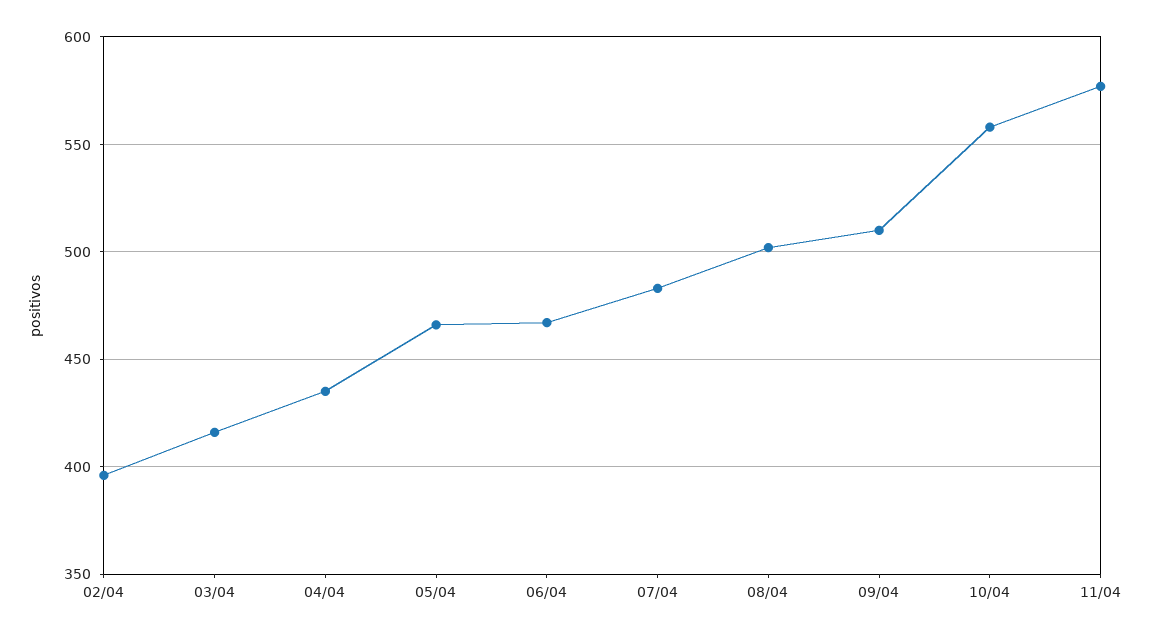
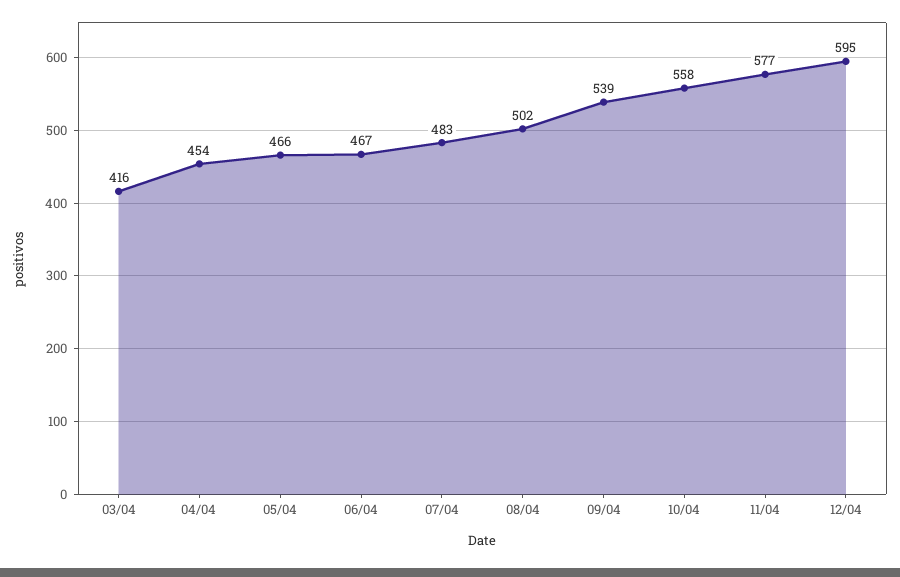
02/04: 395 -> none
04/04: 435 -> 454
09/04: 510 -> 539
12/04: none -> 595

